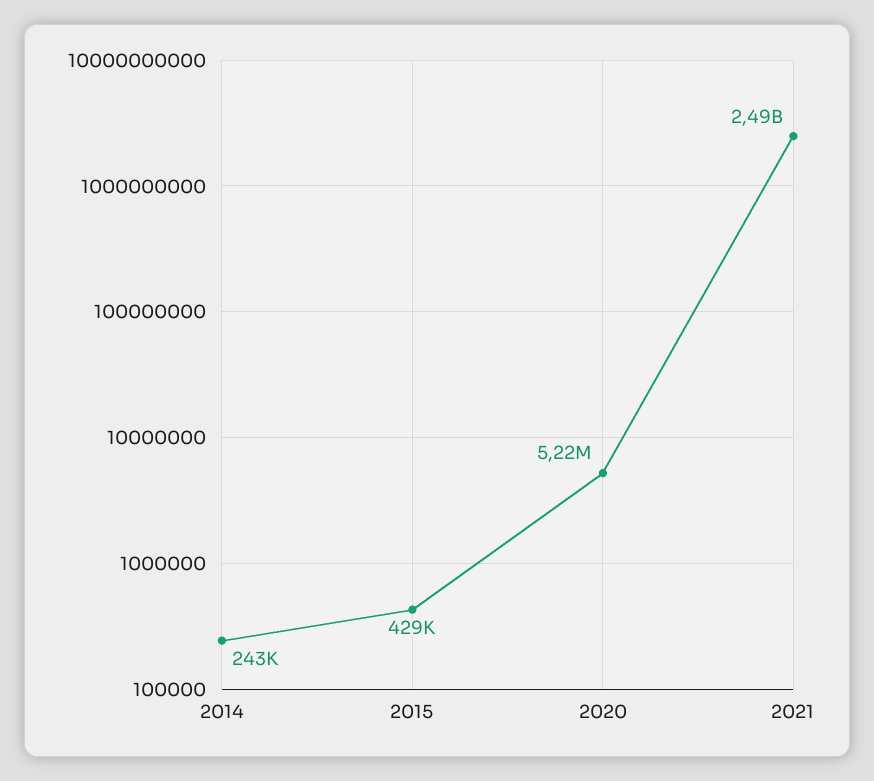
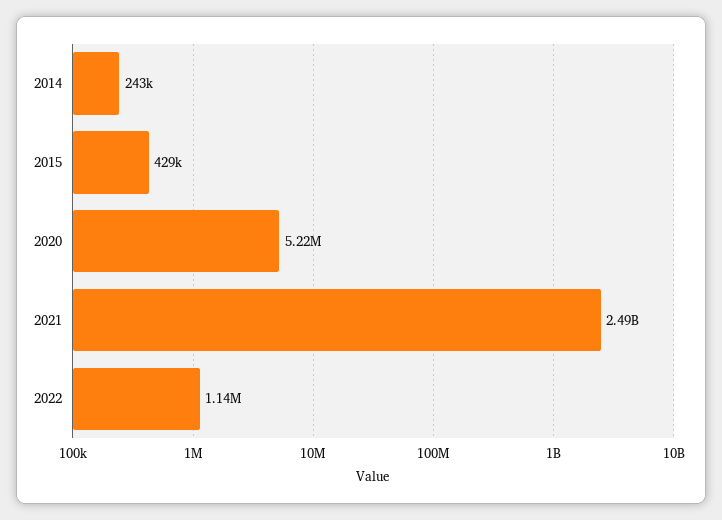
2022: none -> 1140000

